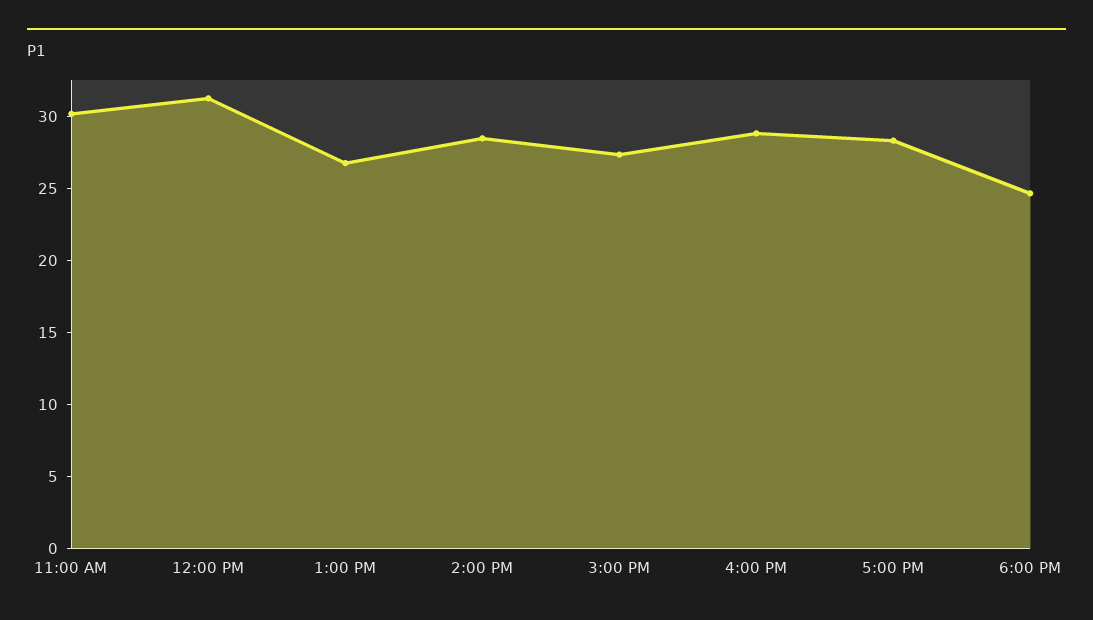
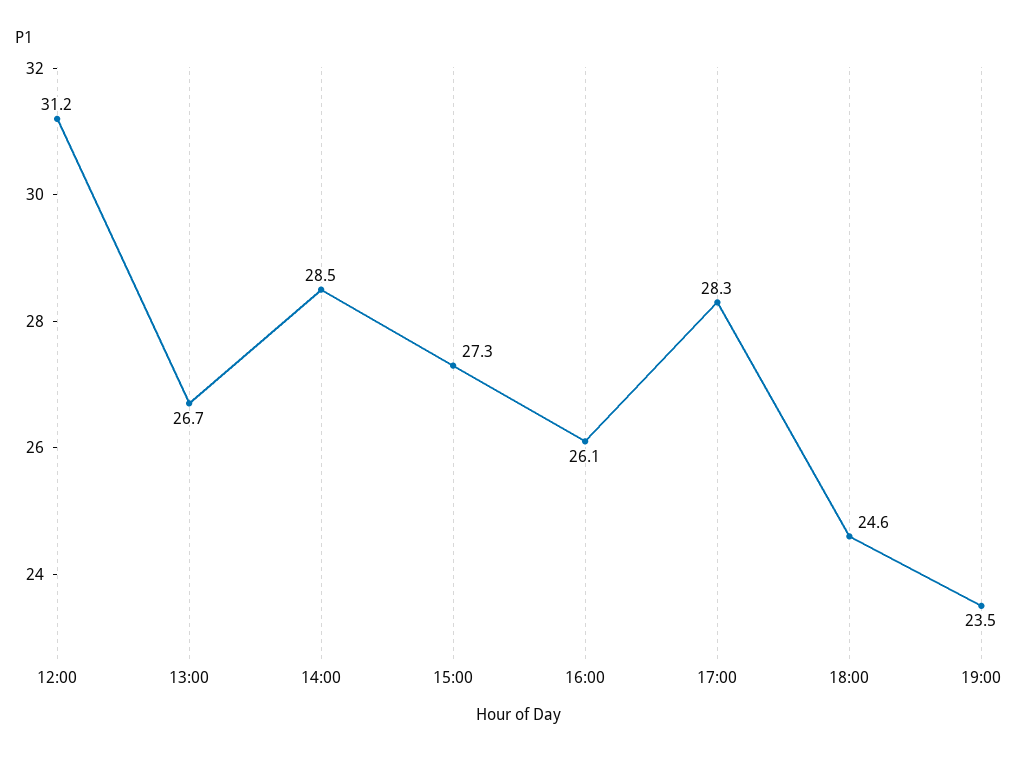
11:00 AM: 30 -> none
4:00 PM: 29 -> 26.1
19:00: none -> 23.5

